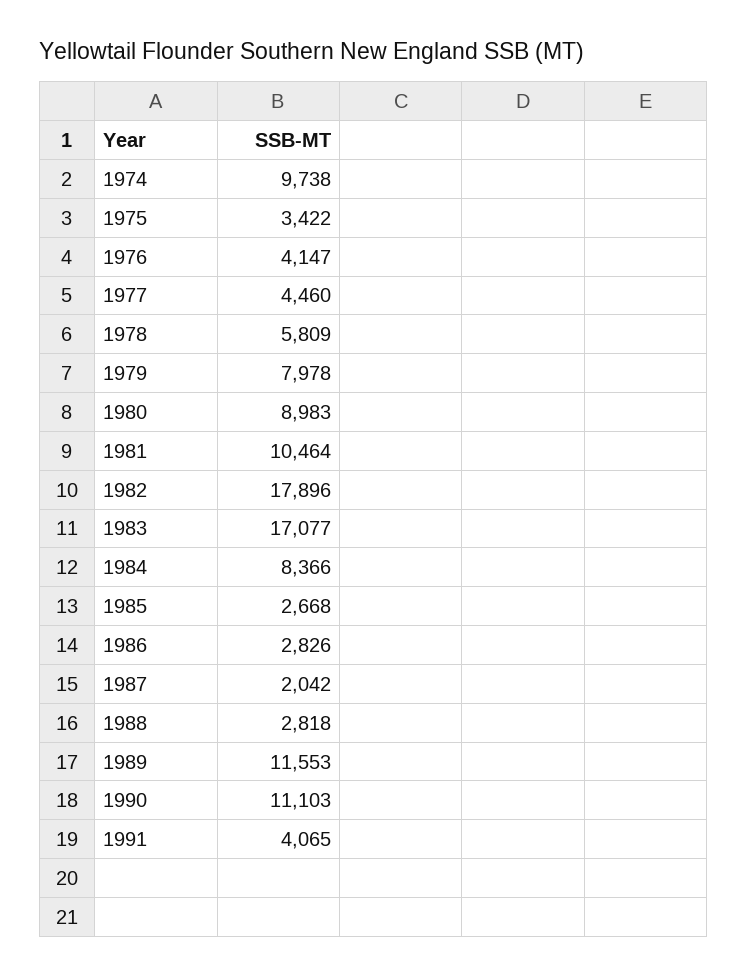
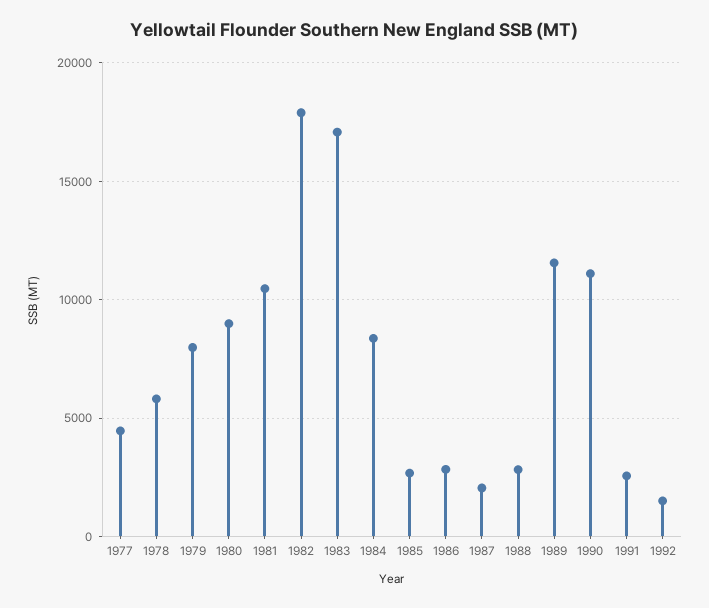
1974: 9738 -> none
1975: 3422 -> none
1976: 4147 -> none
1991: 4065 -> 2500
1992: none -> 1500

